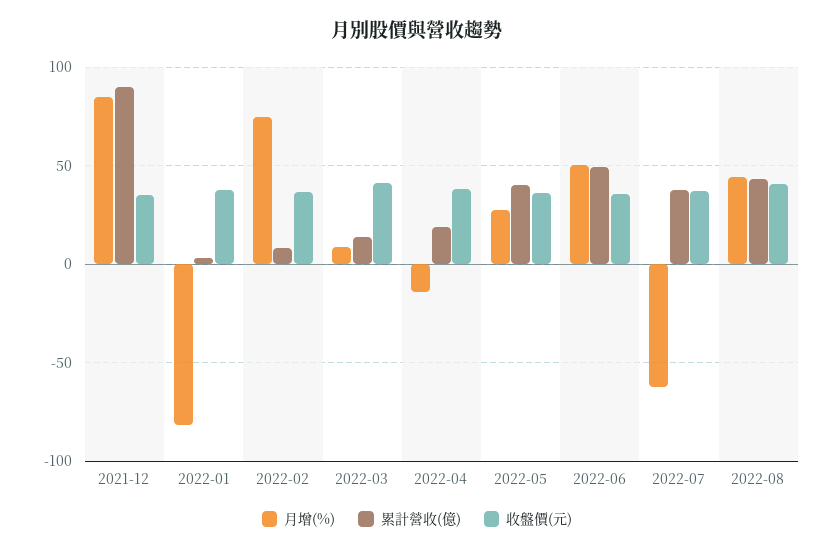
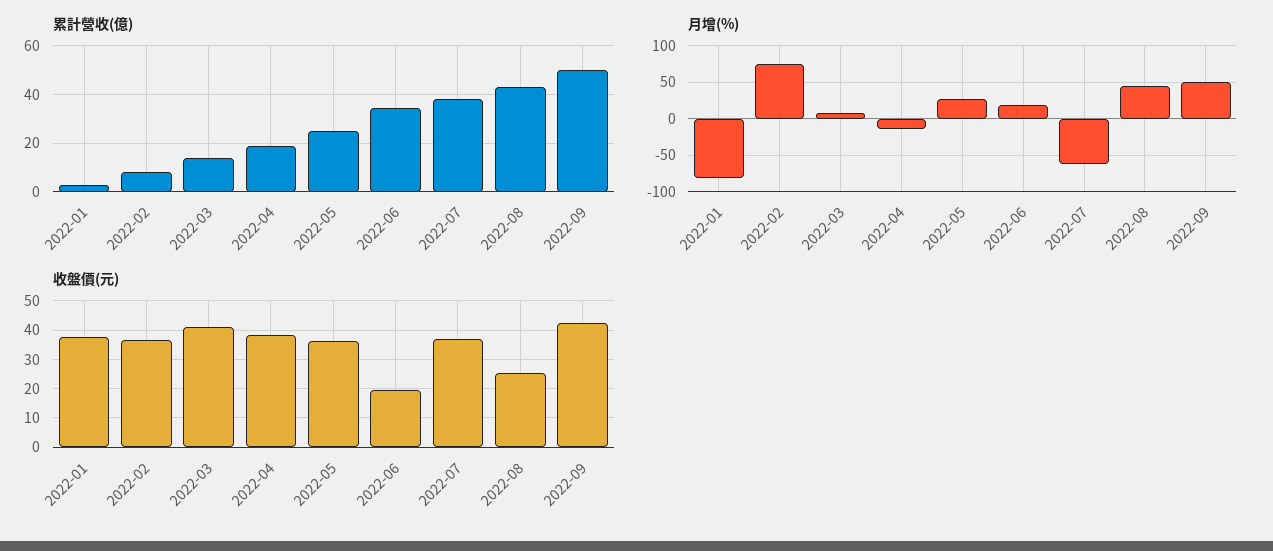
月增(%), 2021-12: 85 -> none
累計營收(億), 2021-12: 90 -> none
收盤價(元), 2021-12: 35 -> none
累計營收(億), 2022-05: 40 -> 25
月增(%), 2022-06: 50 -> 20
累計營收(億), 2022-06: 50 -> 35
收盤價(元), 2022-06: 35 -> 20
收盤價(元), 2022-08: 40 -> 25
累計營收(億), 2022-09: none -> 50
月增(%), 2022-09: none -> 50
收盤價(元), 2022-09: none -> 42.5

